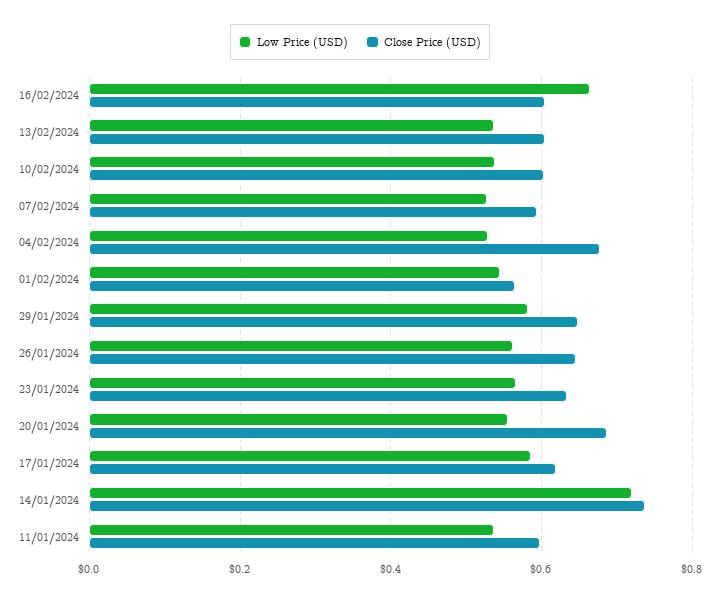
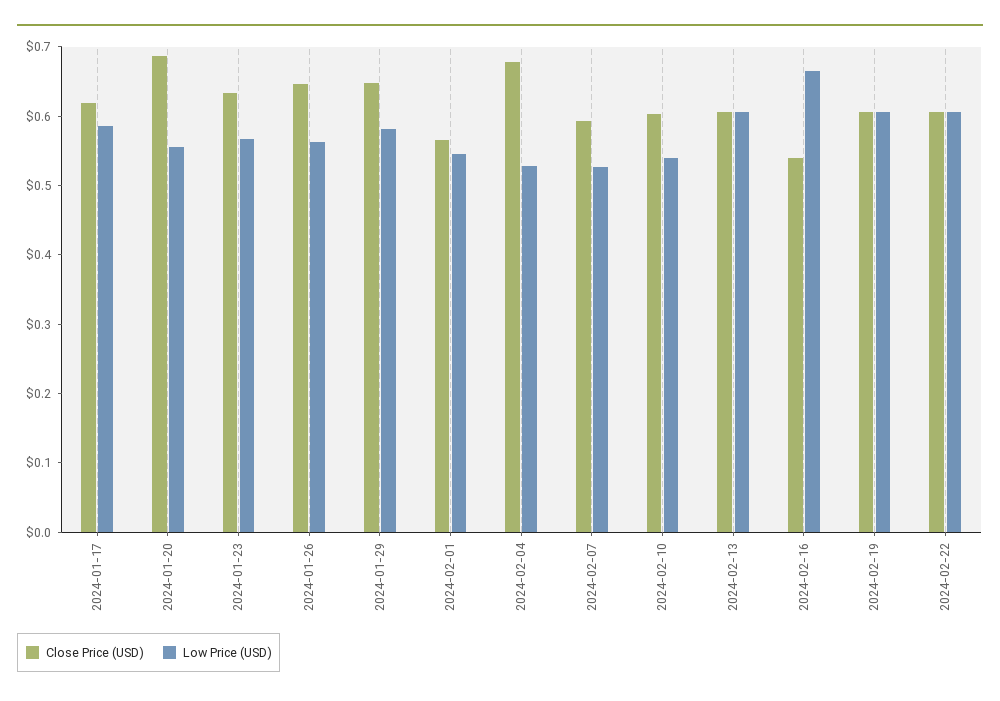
Close Price (USD), 16/02/2024: 0.6 -> 0.54
Low Price (USD), 13/02/2024: 0.54 -> 0.6
Low Price (USD), 14/01/2024: 0.72 -> none
Close Price (USD), 14/01/2024: 0.74 -> none
Low Price (USD), 11/01/2024: 0.54 -> none
Close Price (USD), 11/01/2024: 0.6 -> none
Close Price (USD), 2024-02-19: none -> 0.6
Low Price (USD), 2024-02-19: none -> 0.6
Close Price (USD), 2024-02-22: none -> 0.6
Low Price (USD), 2024-02-22: none -> 0.6

